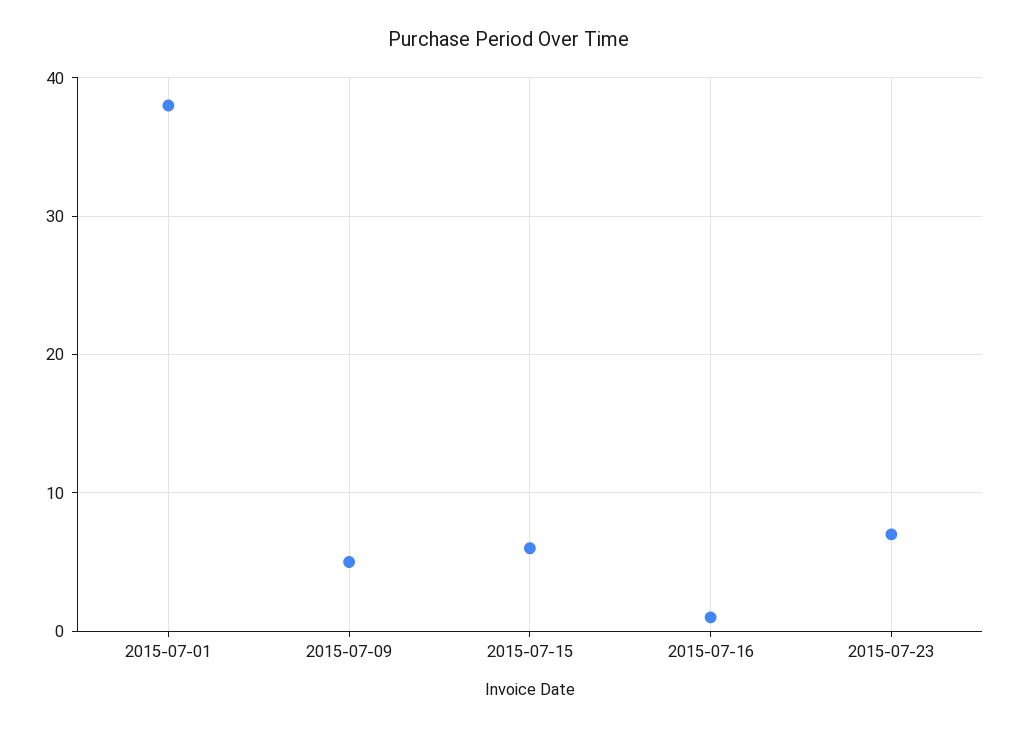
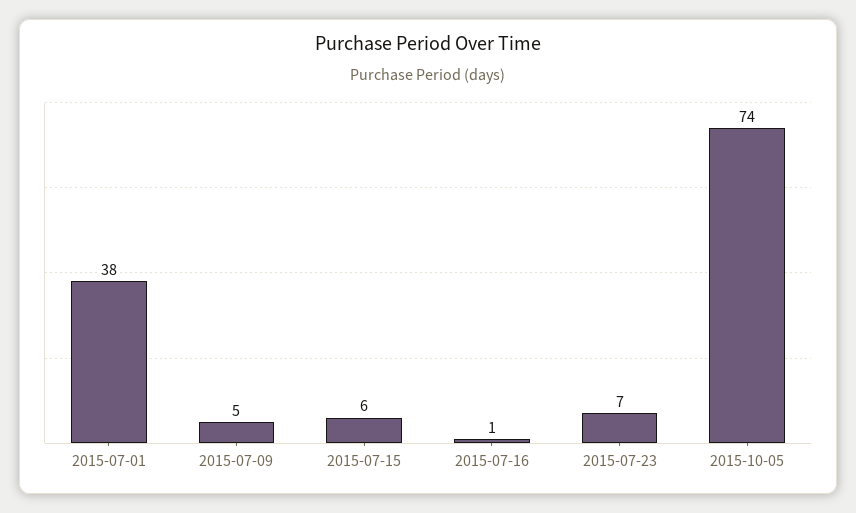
2015-10-05: none -> 74

